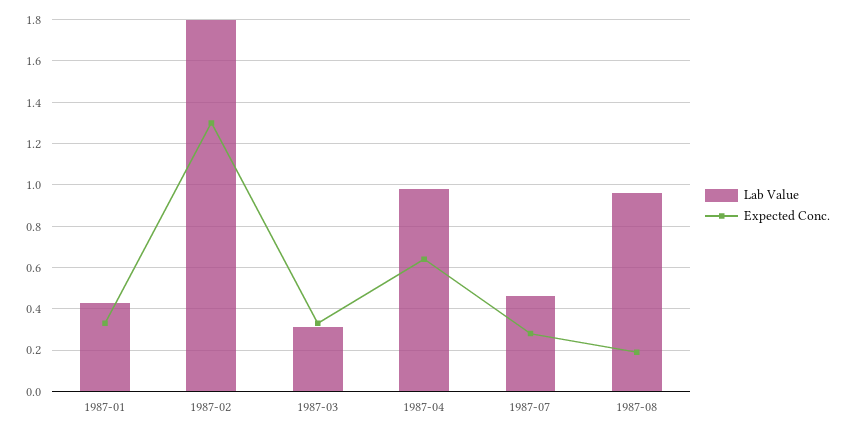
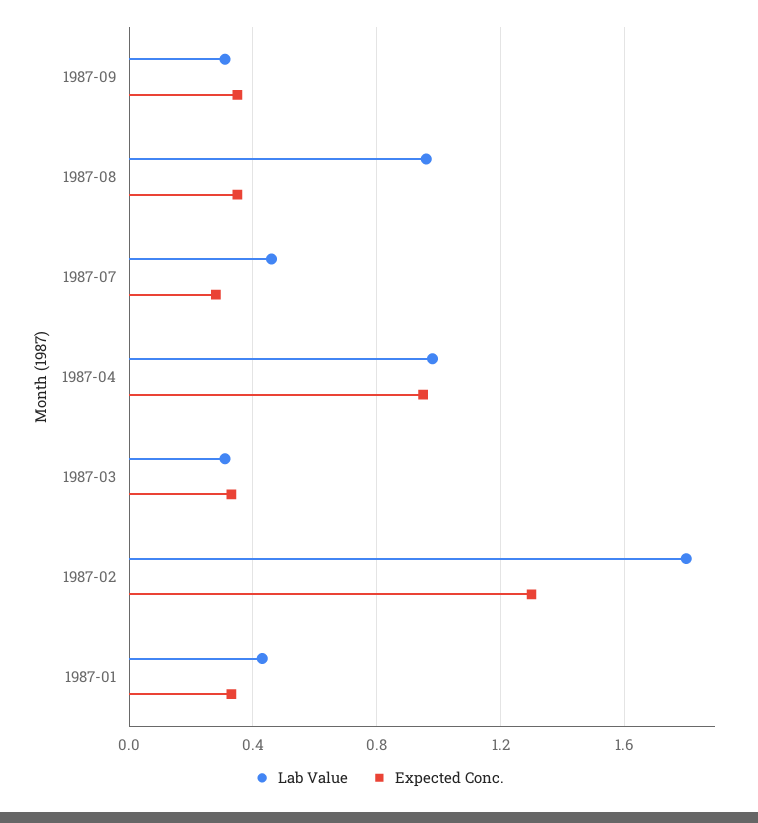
Expected Conc., 1987-04: 0.65 -> 0.95
Expected Conc., 1987-08: 0.2 -> 0.35
Lab Value, 1987-09: none -> 0.3
Expected Conc., 1987-09: none -> 0.35

